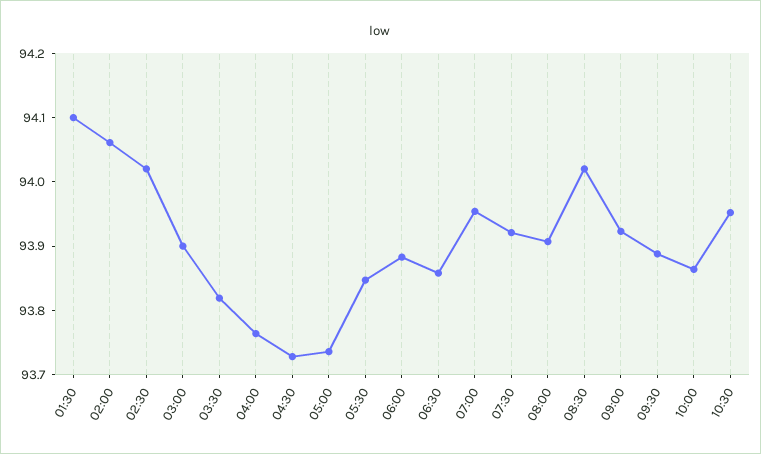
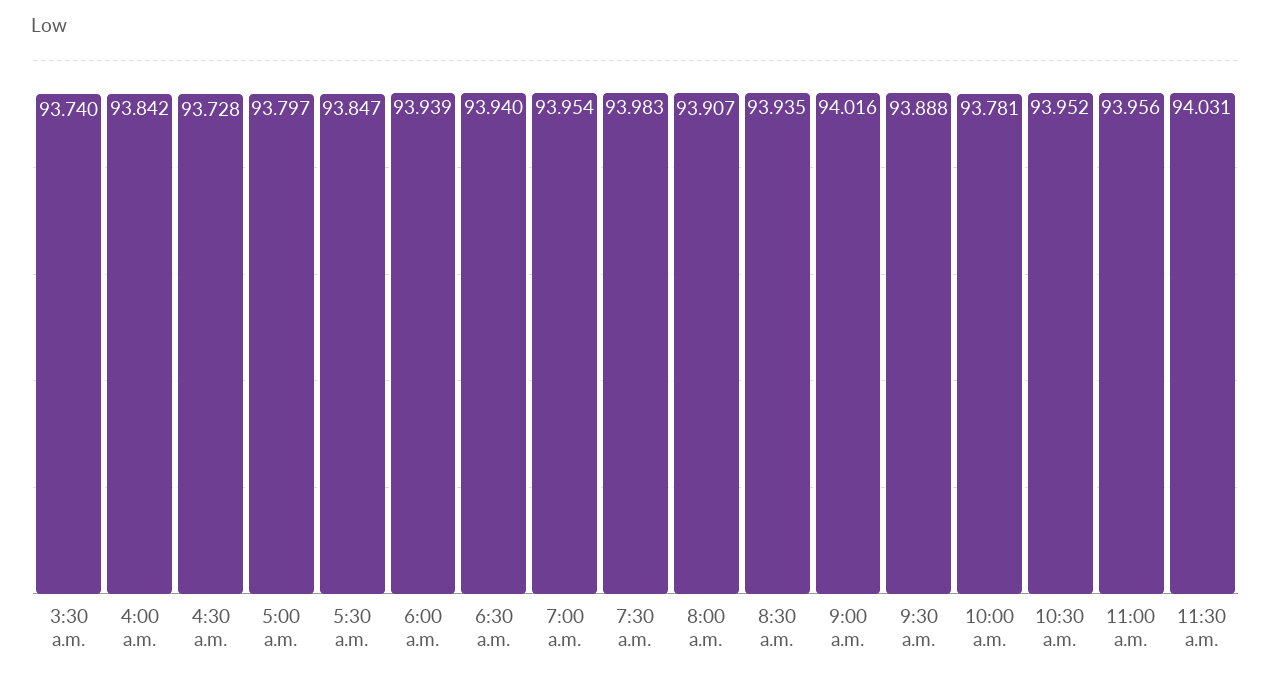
01:30: 94.1 -> none
02:00: 94.06 -> none
02:30: 94.02 -> none
03:00: 93.9 -> none
03:30: 93.82 -> 93.74
04:00: 93.76 -> 93.842
05:00: 93.74 -> 93.797
06:00: 93.88 -> 93.939
06:30: 93.86 -> 93.94
07:30: 93.92 -> 93.983
08:30: 94.02 -> 93.935
09:00: 93.92 -> 94.016
10:00: 93.86 -> 93.781
11:00 a.m.: none -> 93.956
11:30 a.m.: none -> 94.031

